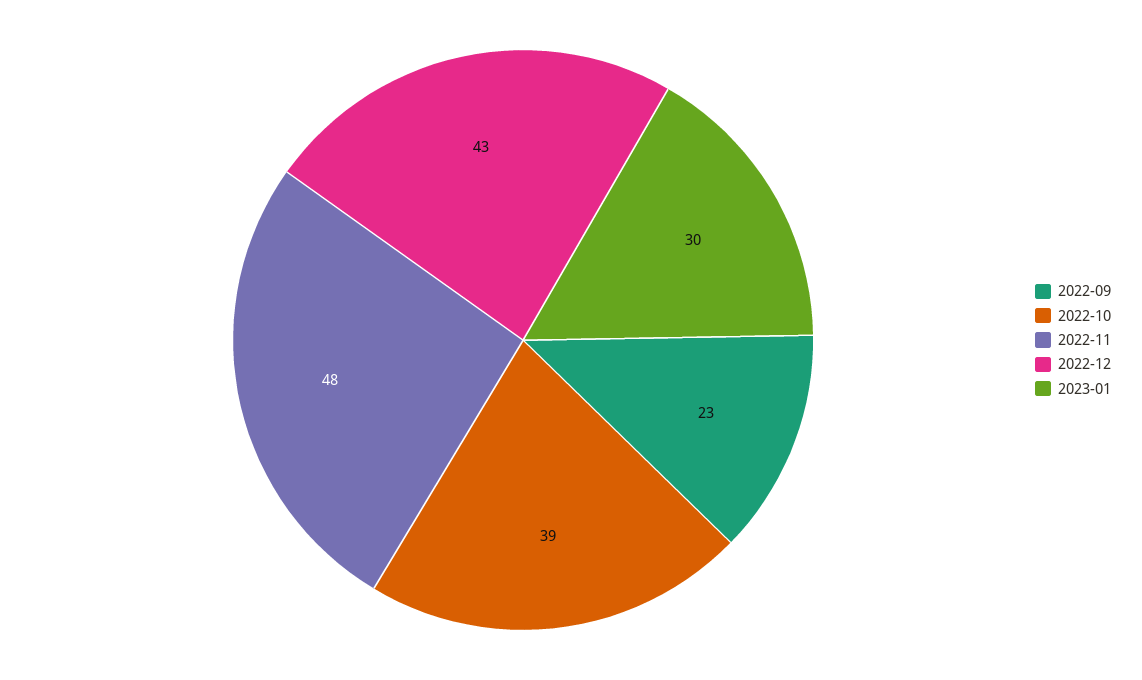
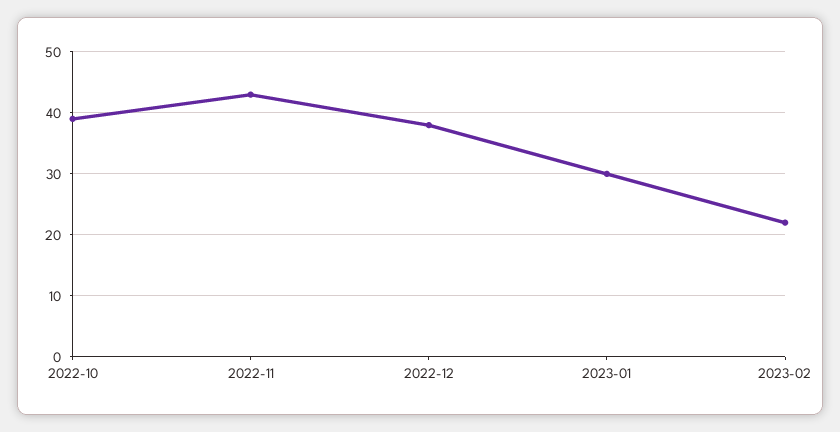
2022-09: 23 -> none
2022-11: 48 -> 43
2022-12: 43 -> 38
2023-02: none -> 22

